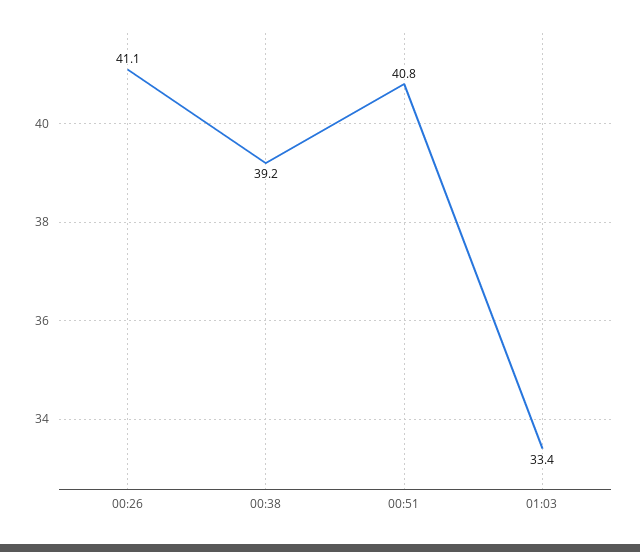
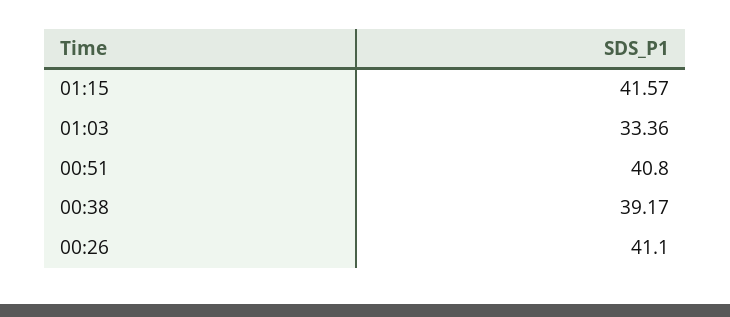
01:15: none -> 41.57

